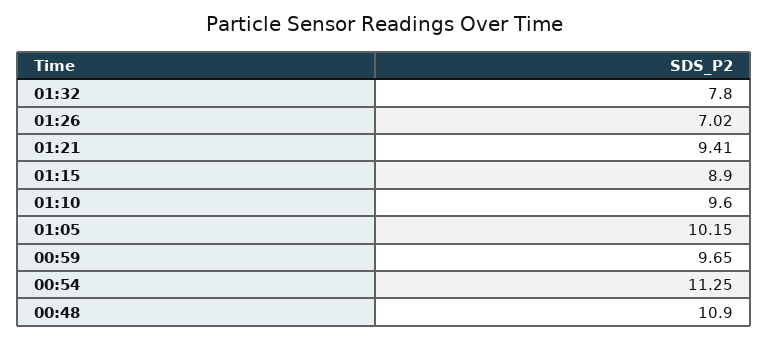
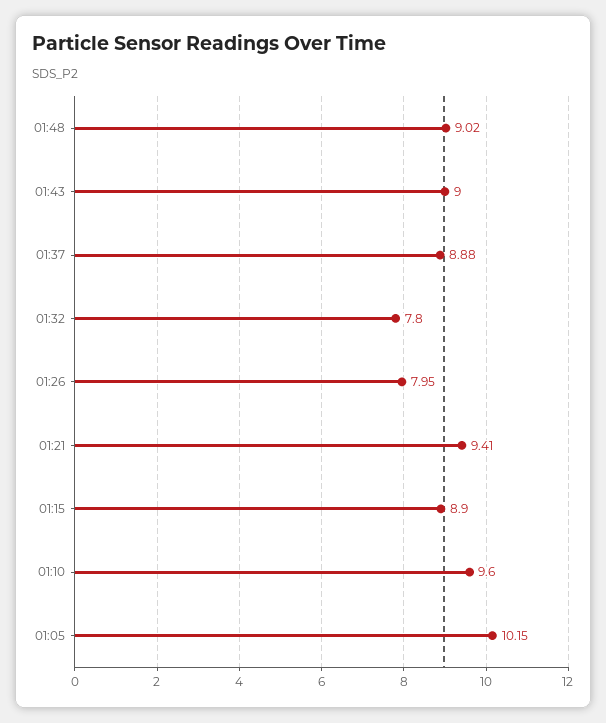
01:26: 7.02 -> 7.95
00:59: 9.65 -> none
00:54: 11.25 -> none
00:48: 10.9 -> none
01:48: none -> 9.02
01:43: none -> 9
01:37: none -> 8.88

